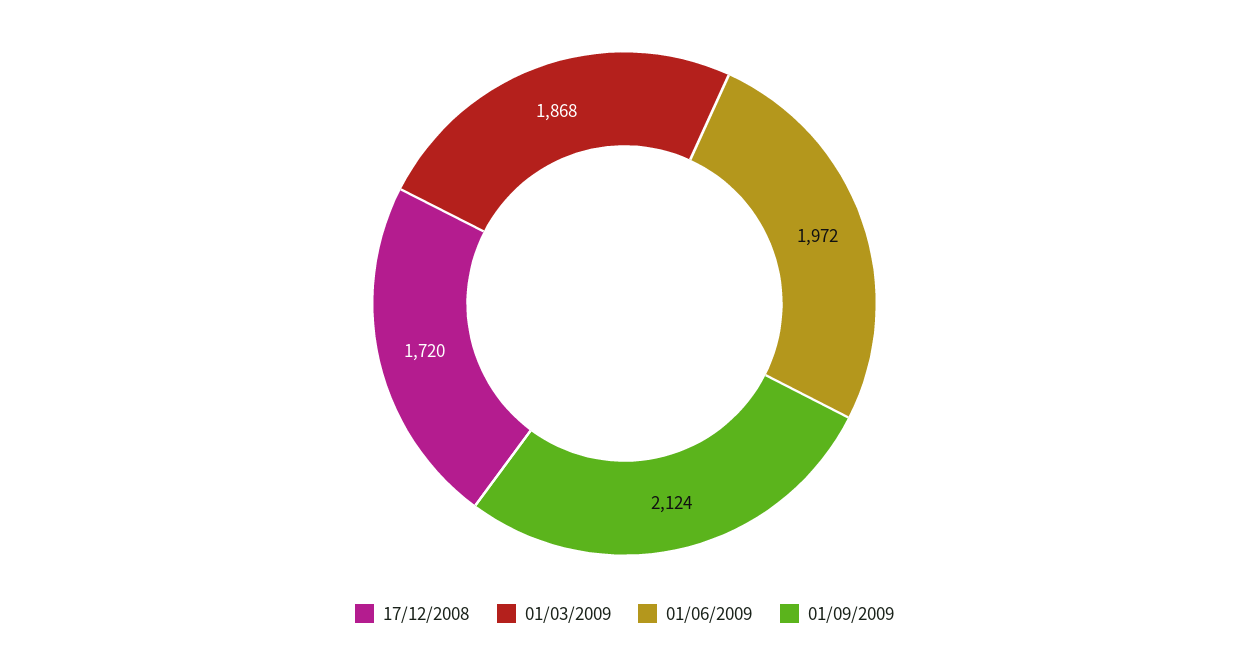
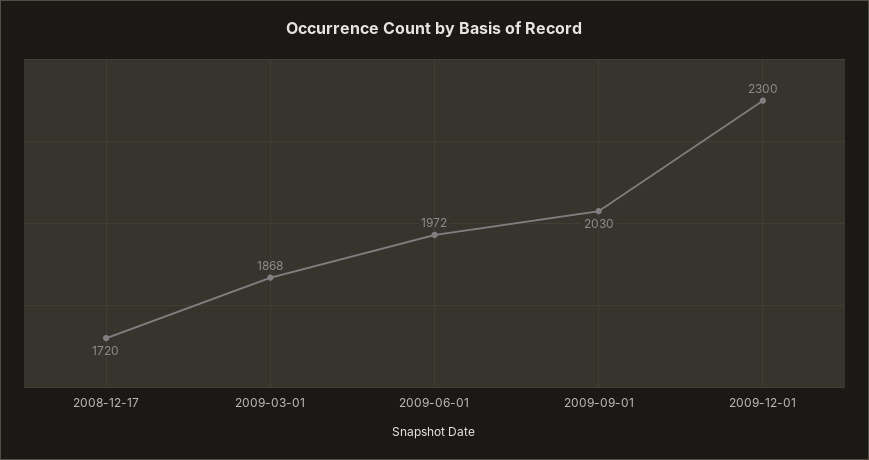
01/09/2009: 2124 -> 2030
2009-12-01: none -> 2300

